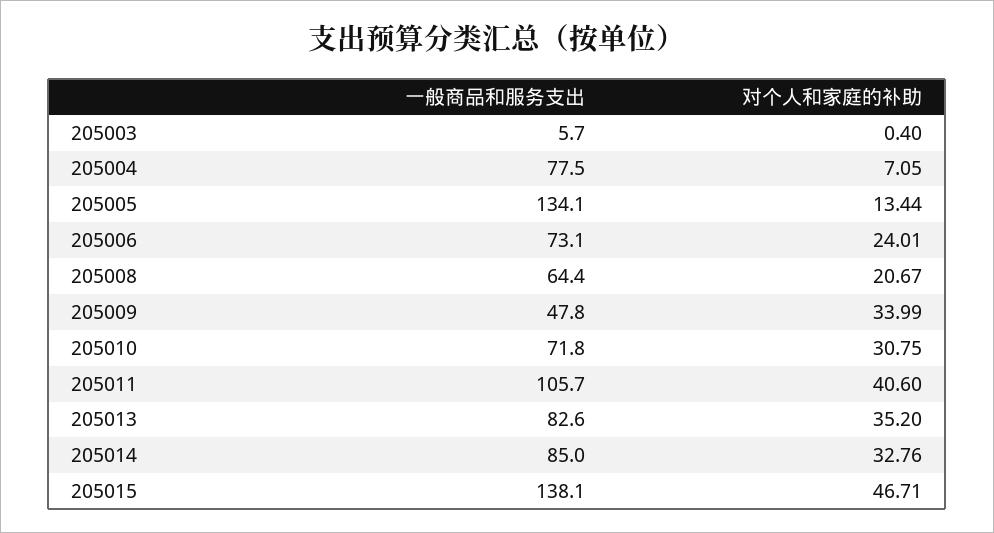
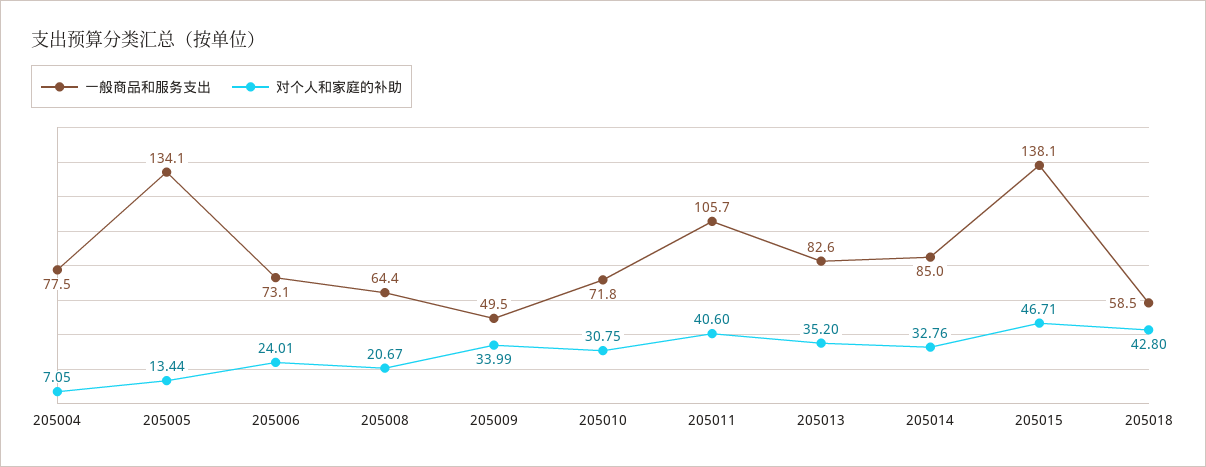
一般商品和服务支出, 205003: 5.7 -> none
对个人和家庭的补助, 205003: 0.4 -> none
一般商品和服务支出, 205009: 47.8 -> 49.5
一般商品和服务支出, 205018: none -> 58.5
对个人和家庭的补助, 205018: none -> 42.8

